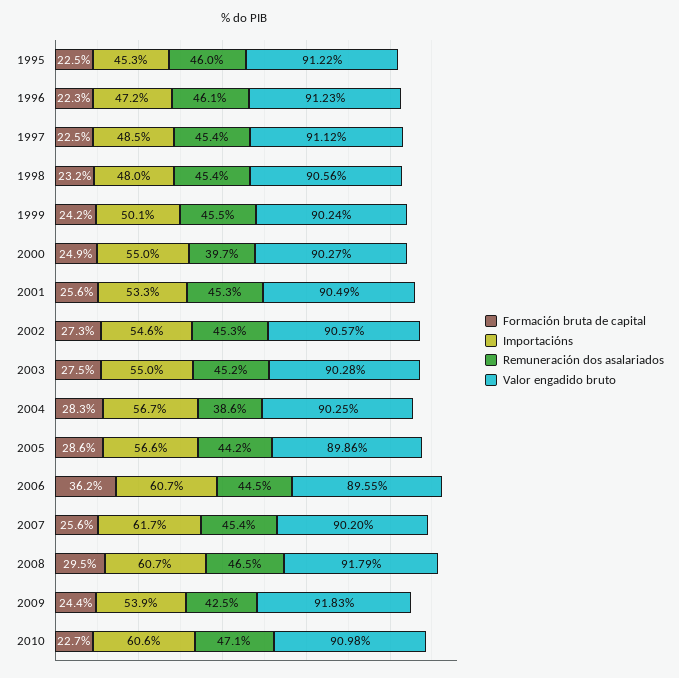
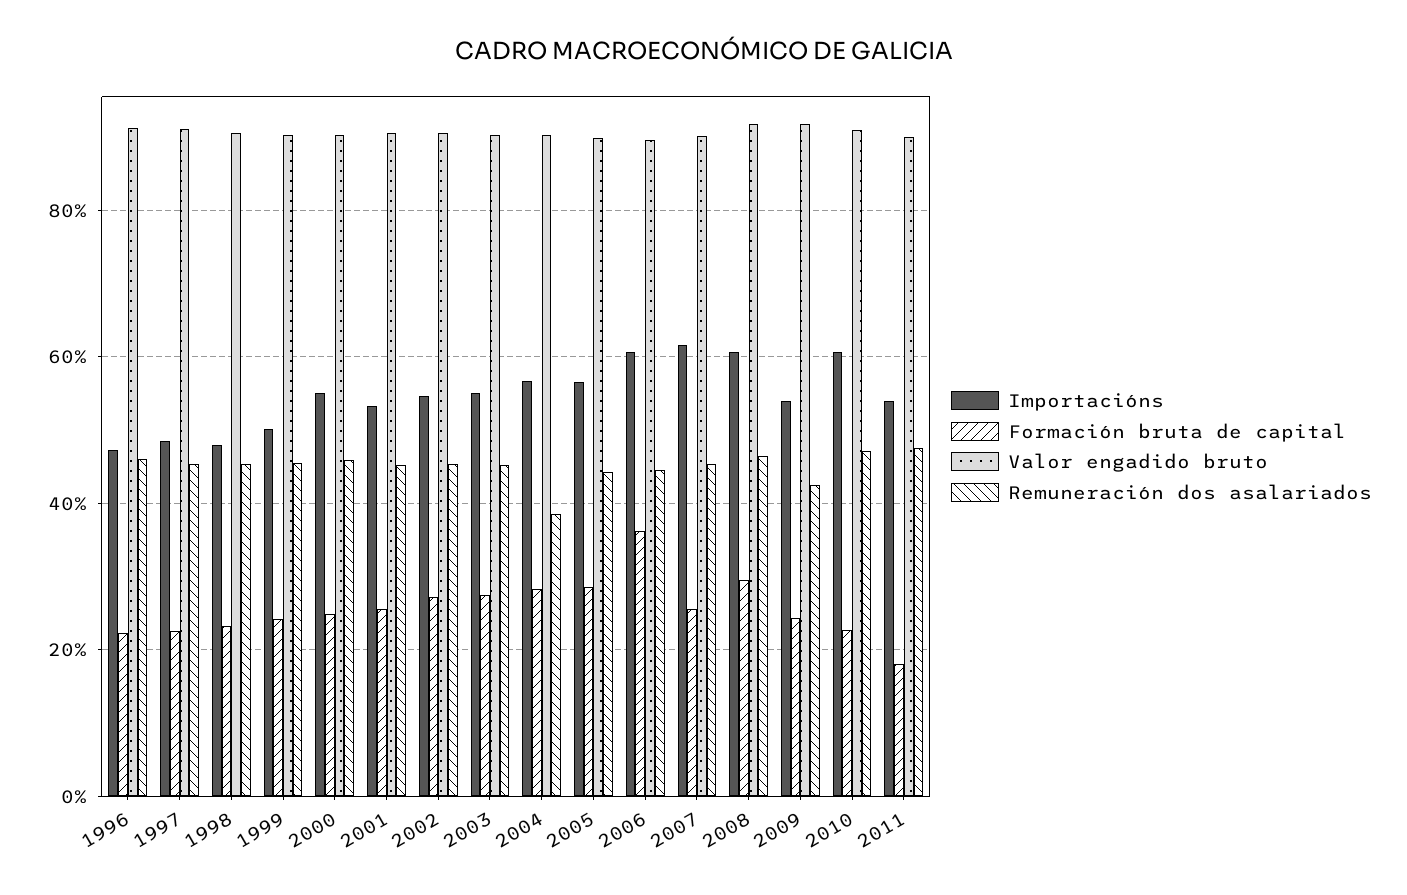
Formación bruta de capital, 1995: 22.5 -> none
Importacións, 1995: 45.3 -> none
Remuneración dos asalariados, 1995: 46 -> none
Valor engadido bruto, 1995: 91.22 -> none
Remuneración dos asalariados, 2000: 39.7 -> 46
Importacións, 2011: none -> 54
Formación bruta de capital, 2011: none -> 18
Valor engadido bruto, 2011: none -> 90
Remuneración dos asalariados, 2011: none -> 48

